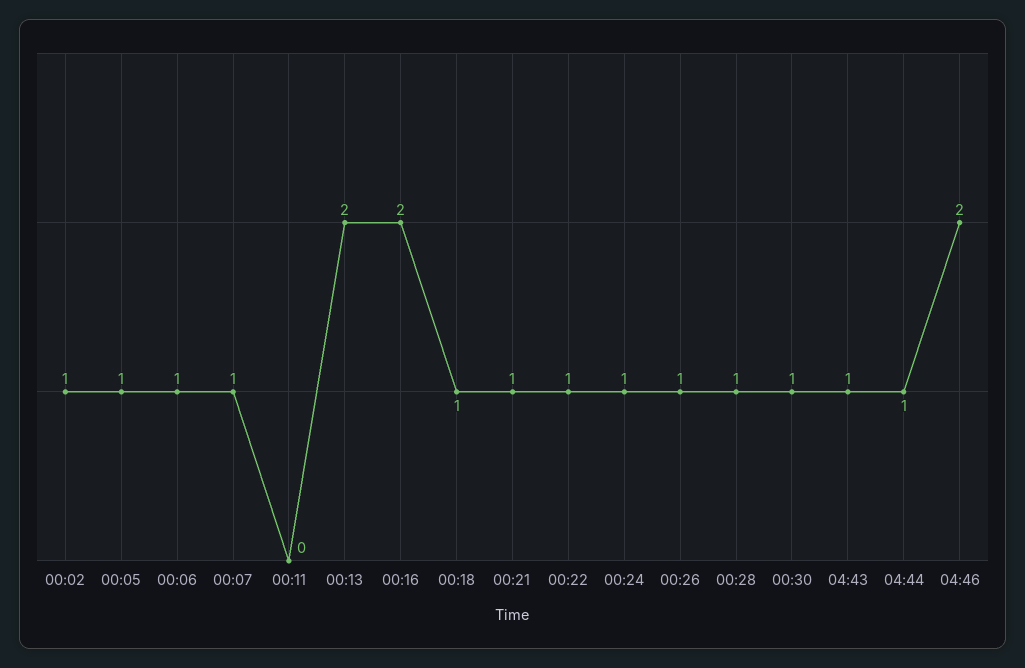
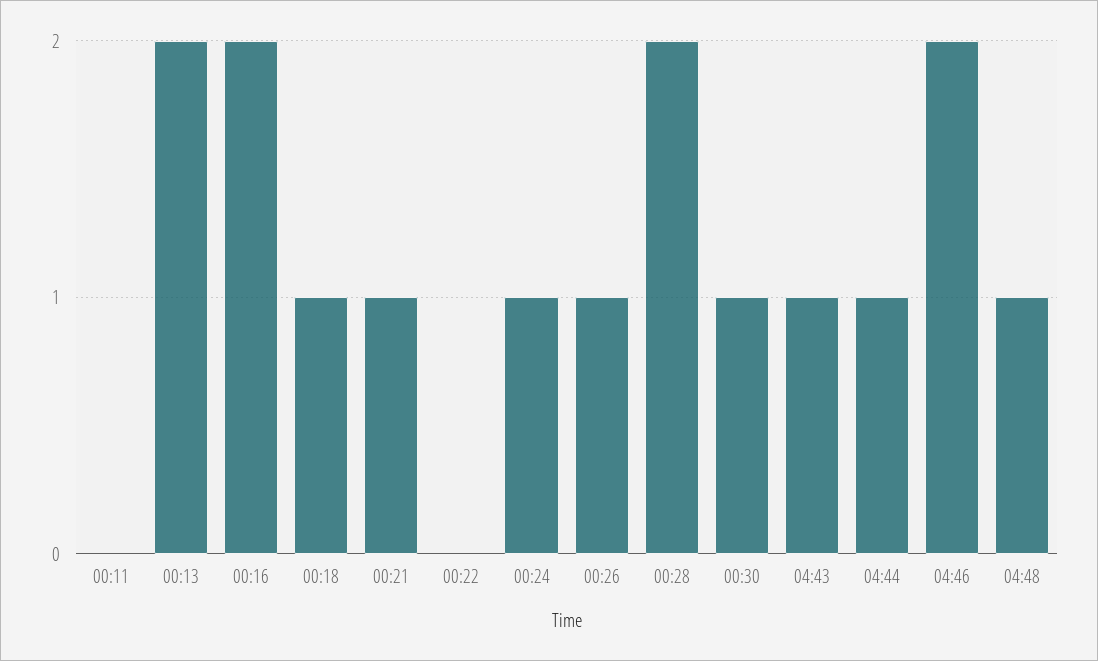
00:02: 1 -> none
00:05: 1 -> none
00:06: 1 -> none
00:07: 1 -> none
00:22: 1 -> 0
00:28: 1 -> 2
04:48: none -> 1

